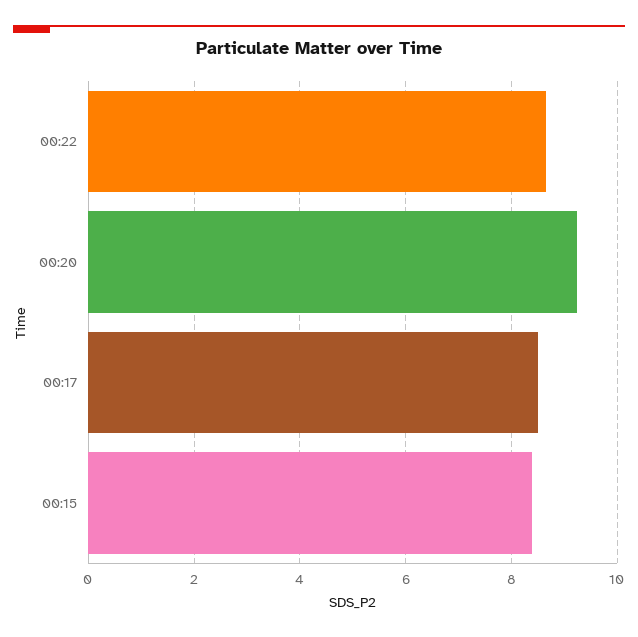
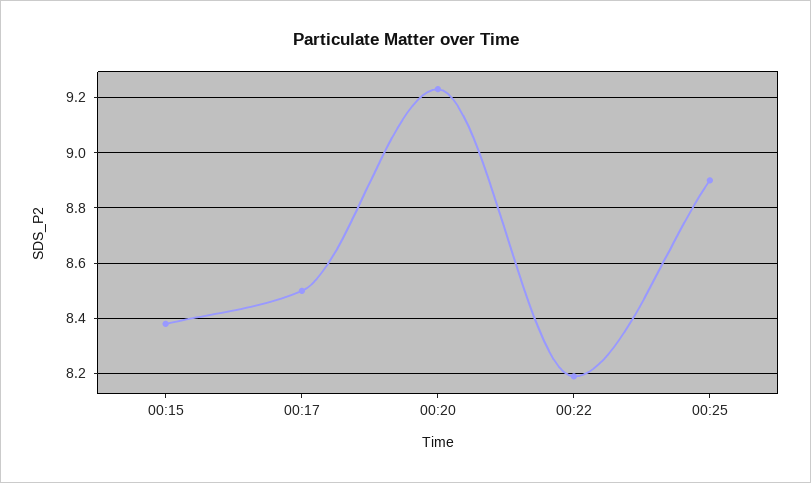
00:22: 8.6 -> 8.2
00:25: none -> 8.9

